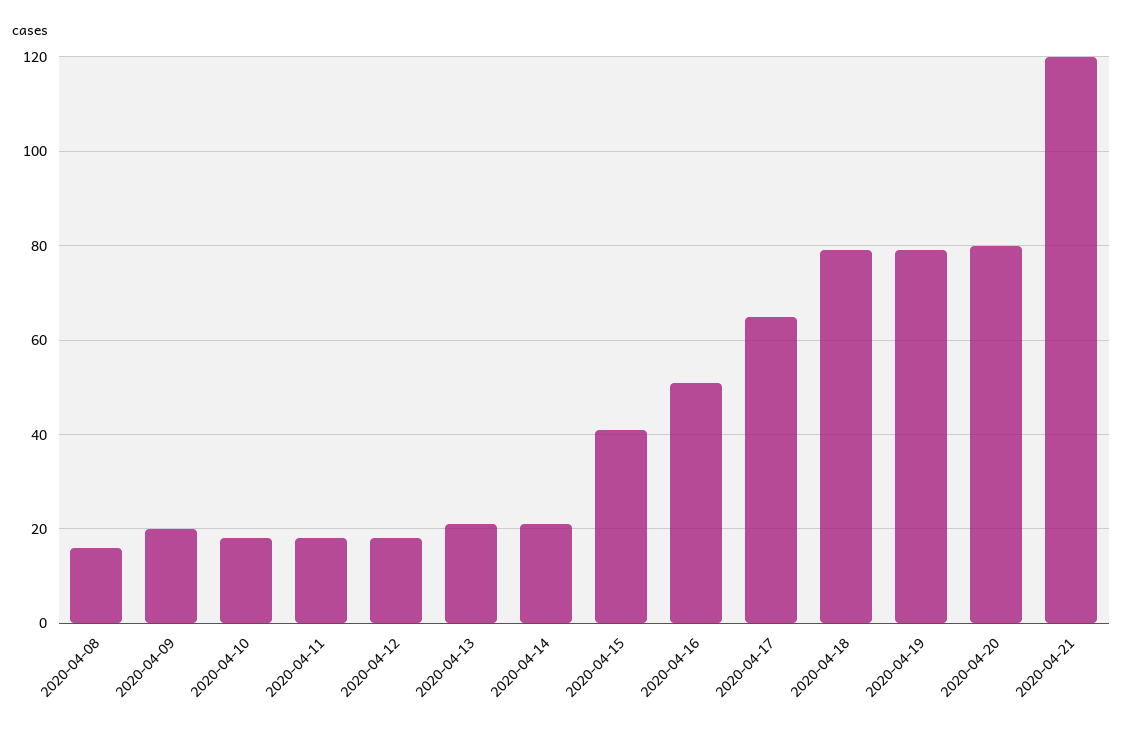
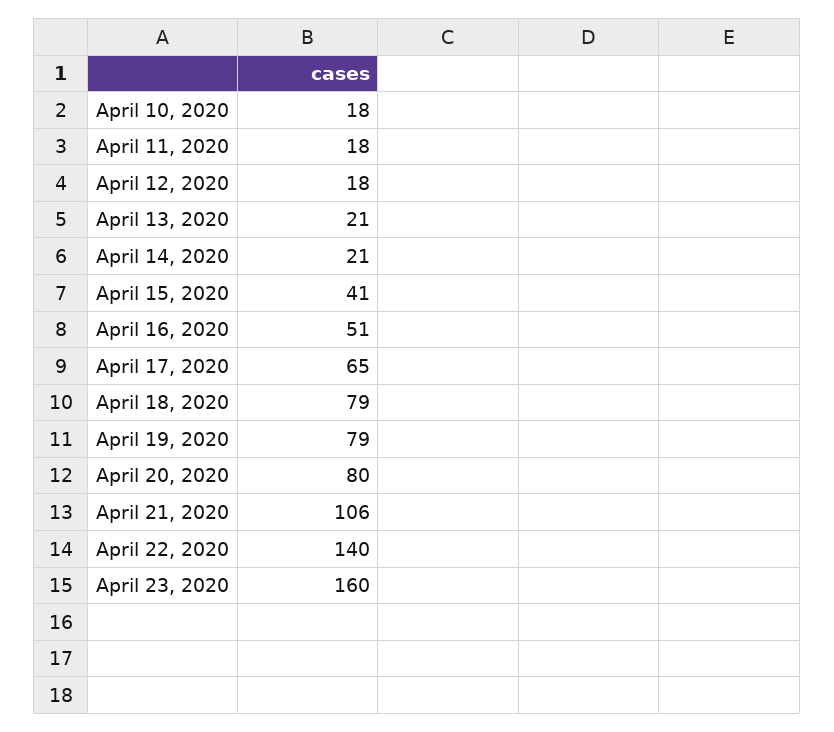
2020-04-08: 15 -> none
2020-04-09: 20 -> none
2020-04-21: 120 -> 106
April 22, 2020: none -> 140
April 23, 2020: none -> 160

